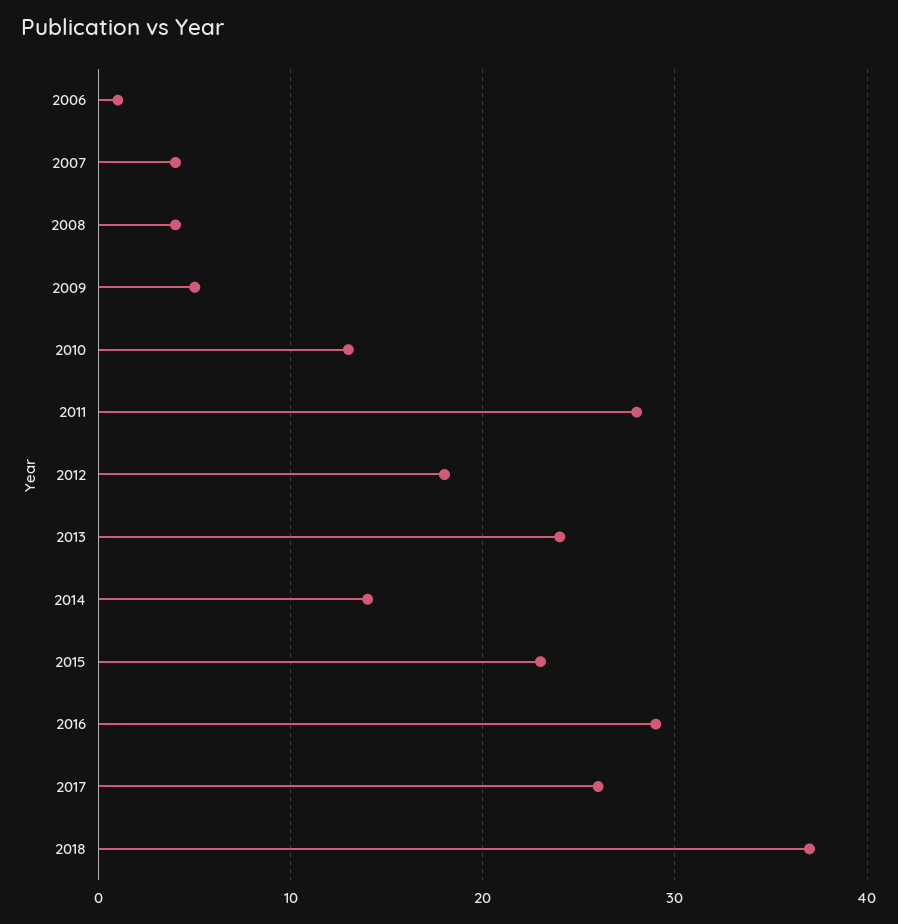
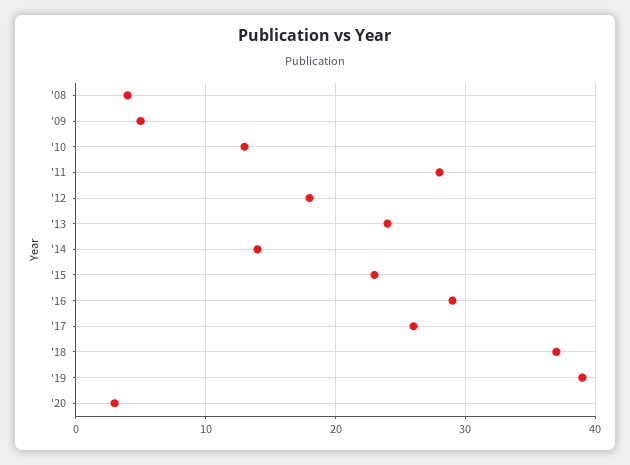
2006: 1 -> none
2007: 4 -> none
'19: none -> 39
'20: none -> 3

